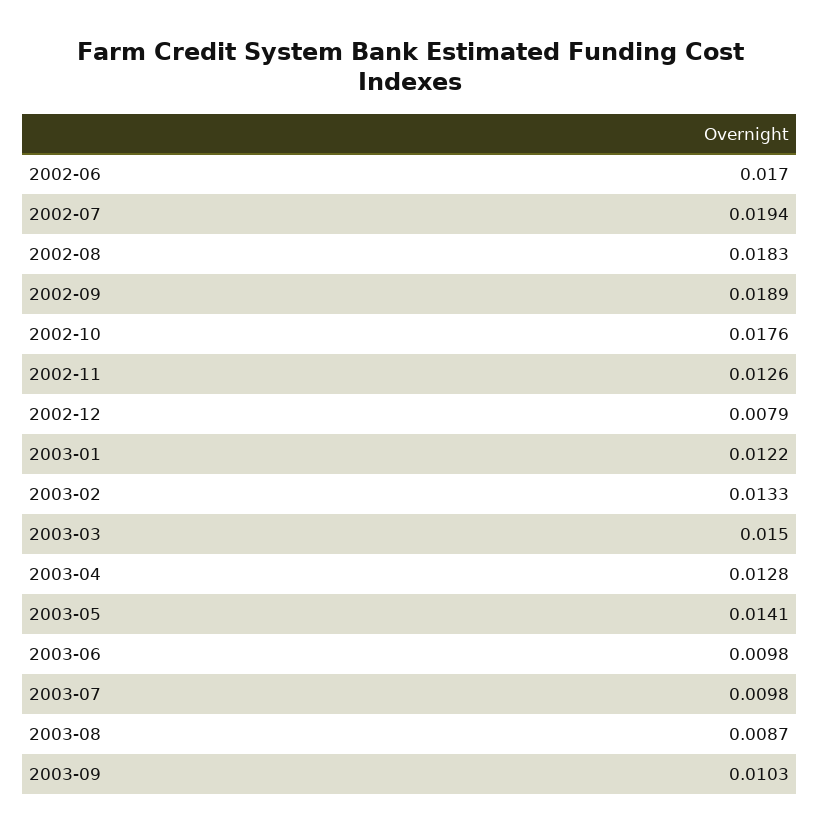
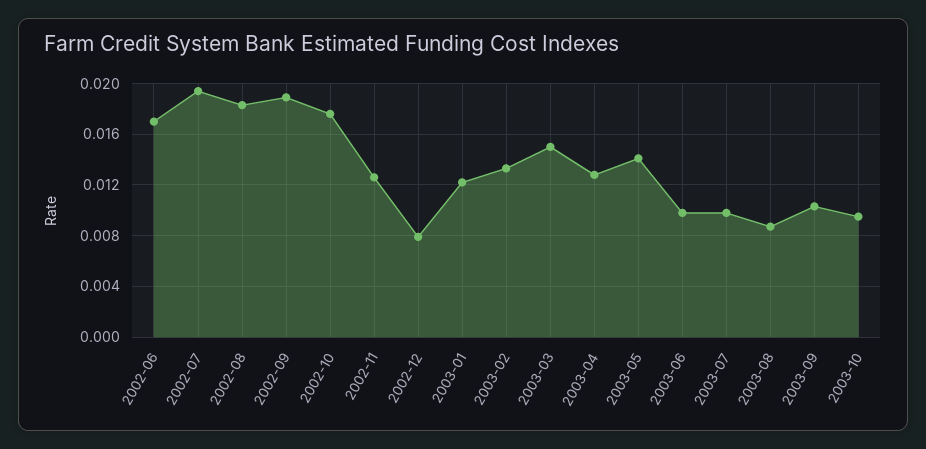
2003-10: none -> 0.0095

